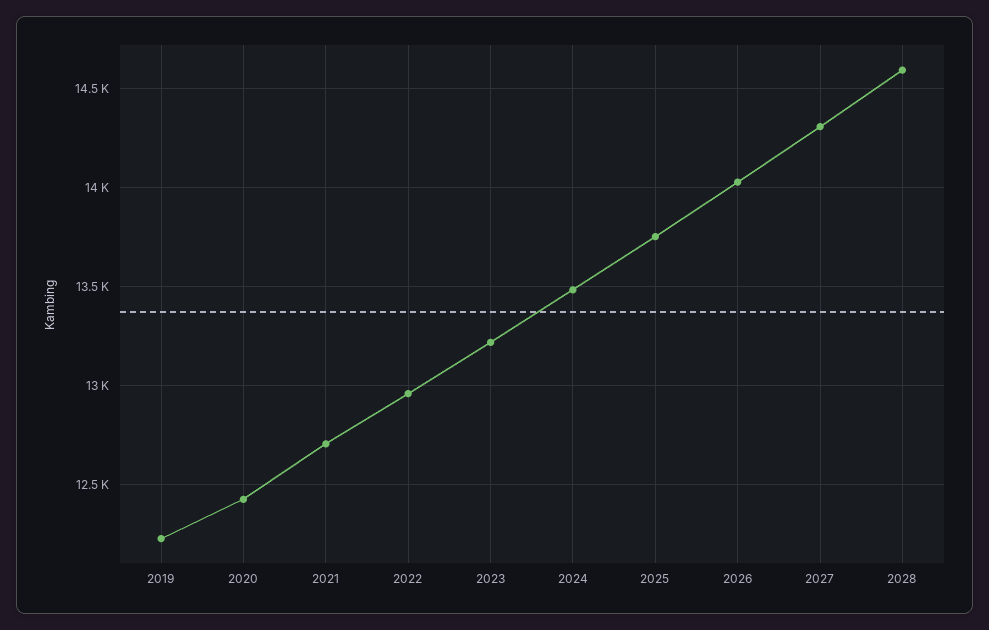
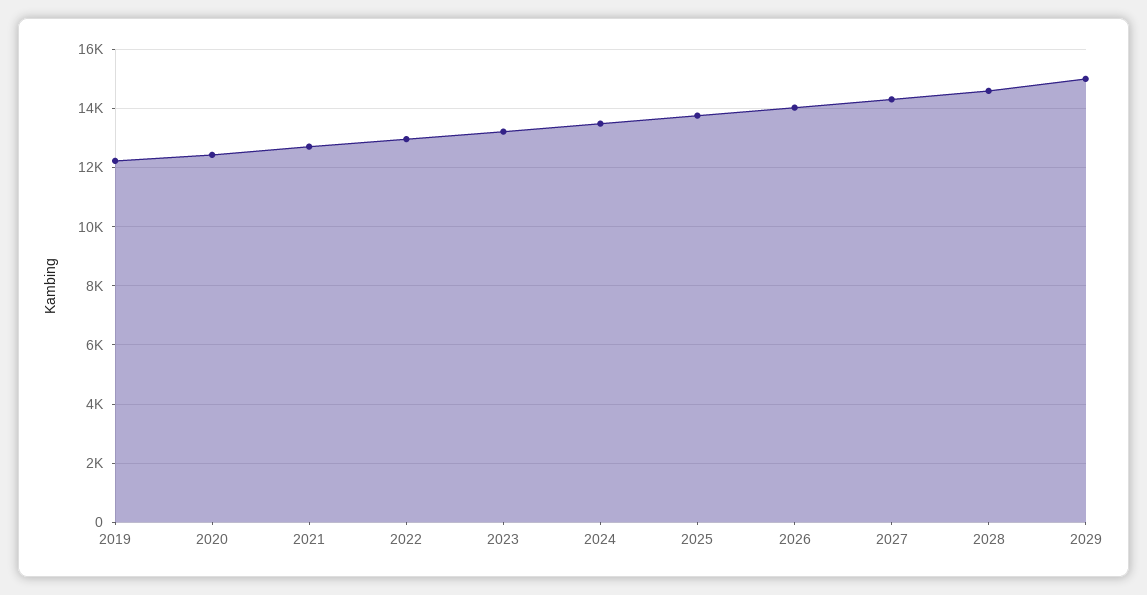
2029: none -> 15000

